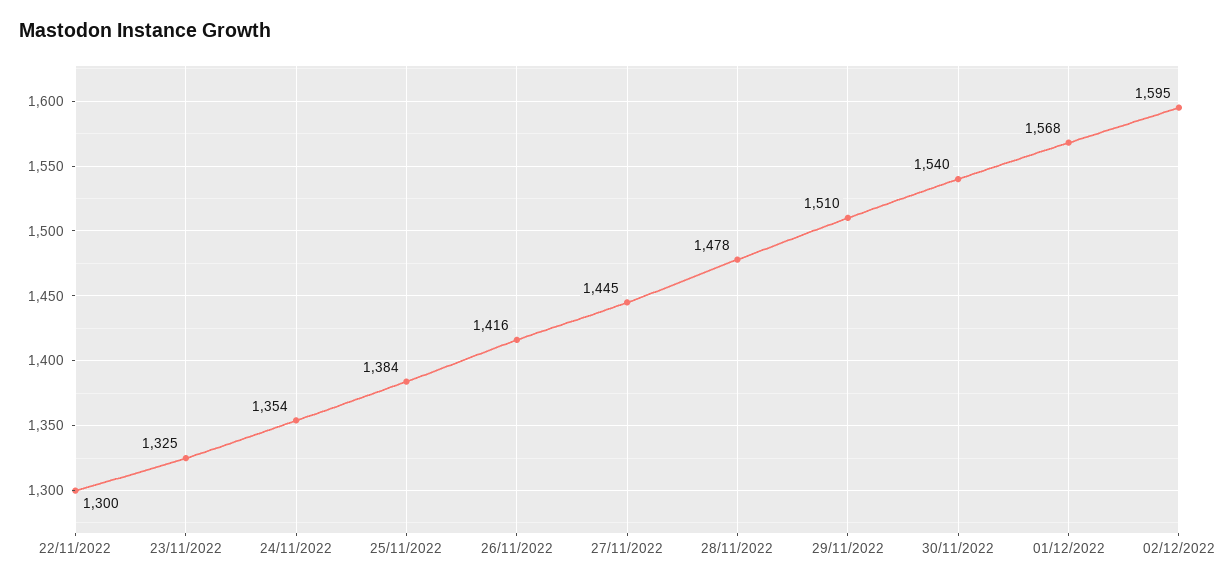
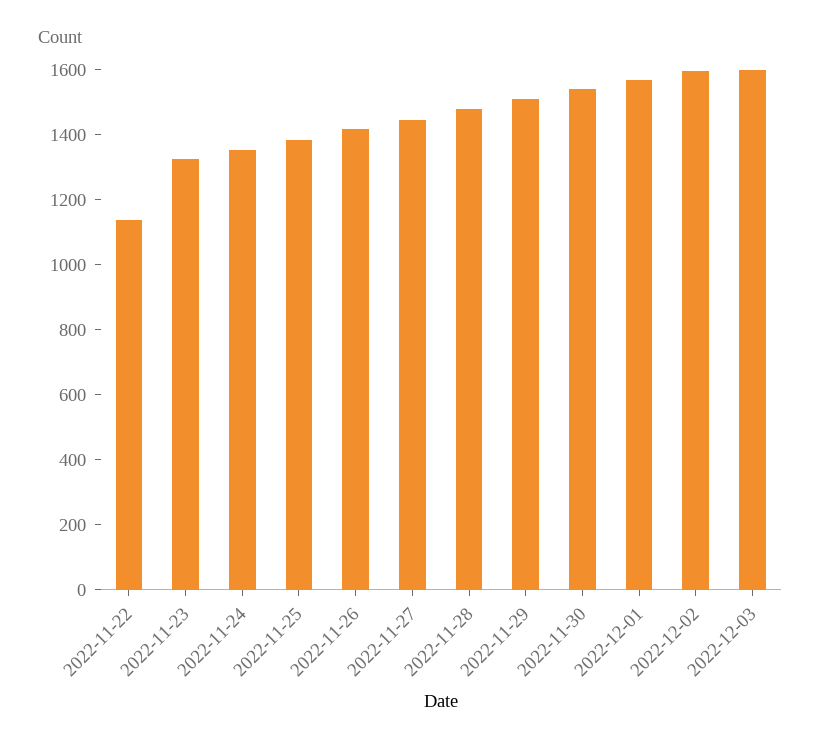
22/11/2022: 1300 -> 1150
2022-12-03: none -> 1600

